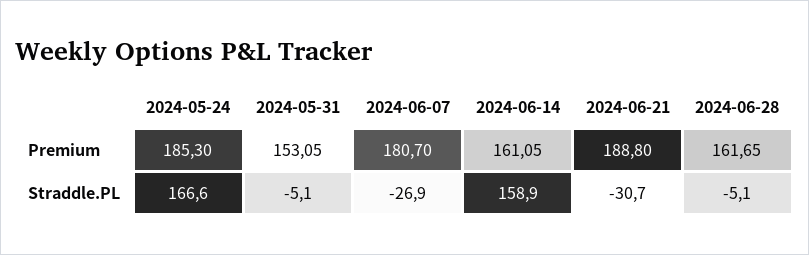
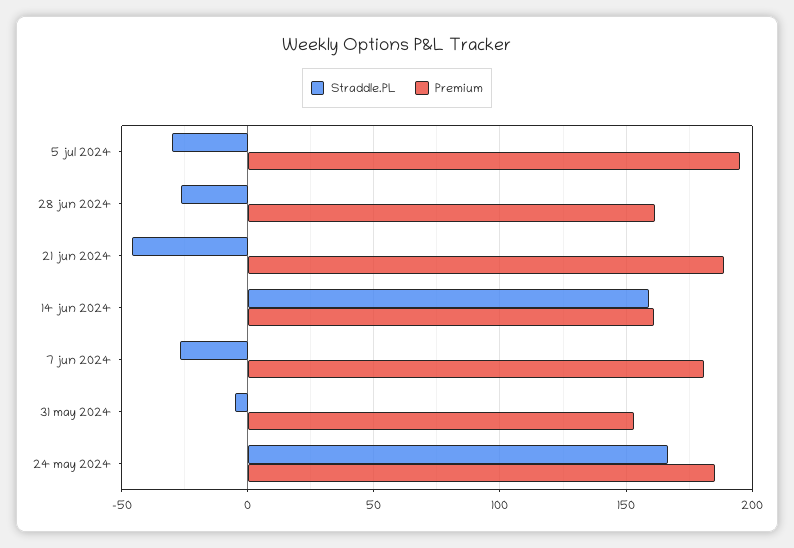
Straddle.PL, 2024-06-21: -30.7 -> -45
Straddle.PL, 2024-06-28: -5.1 -> -25
Straddle.PL, 5 jul 2024: none -> -30
Premium, 5 jul 2024: none -> 195

